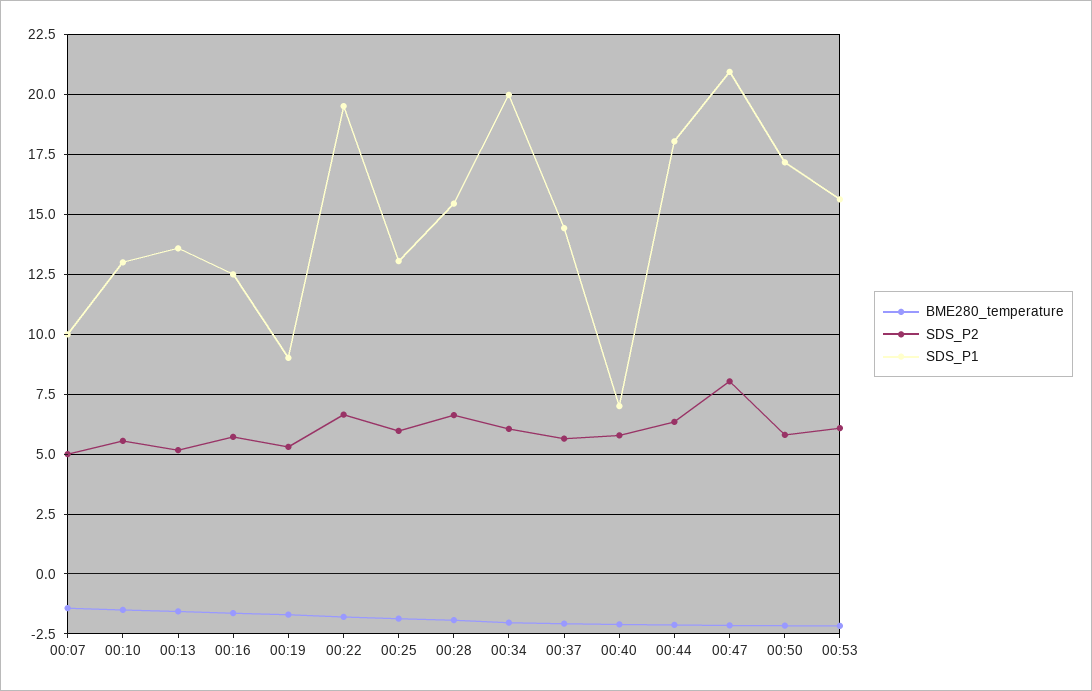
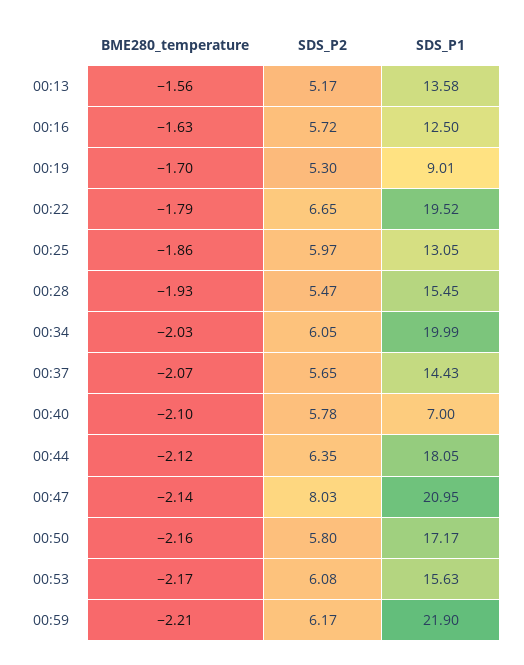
BME280_temperature, 00:07: -1.5 -> none
SDS_P2, 00:07: 5 -> none
SDS_P1, 00:07: 10 -> none
BME280_temperature, 00:10: -1.5 -> none
SDS_P2, 00:10: 5.5 -> none
SDS_P1, 00:10: 13 -> none
SDS_P2, 00:28: 6.5 -> 5.47
BME280_temperature, 00:59: none -> -2.21
SDS_P2, 00:59: none -> 6.17
SDS_P1, 00:59: none -> 21.9

